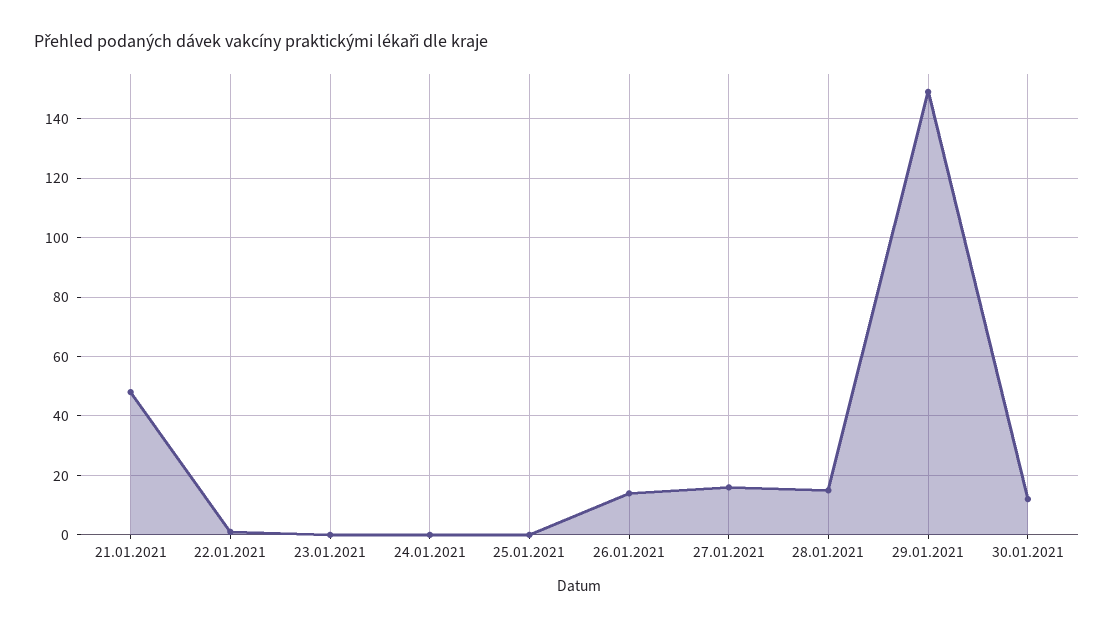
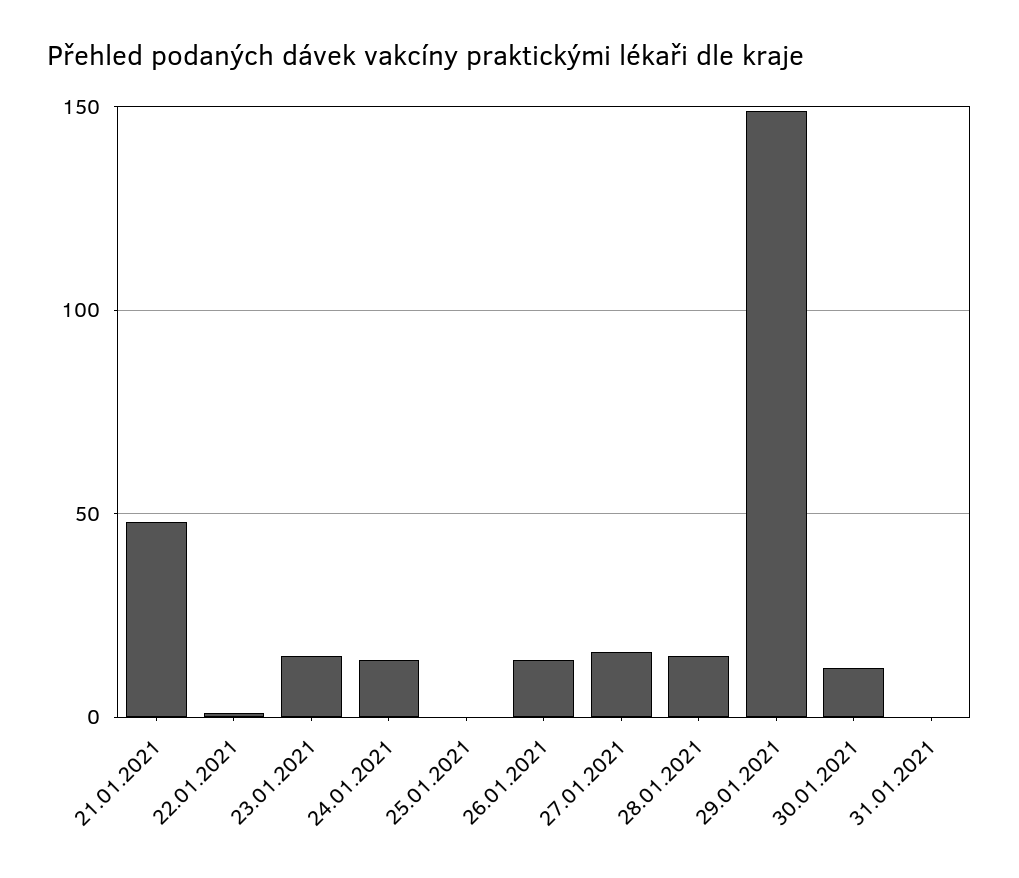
23.01.2021: 0 -> 15
24.01.2021: 0 -> 15
31.01.2021: none -> 0

